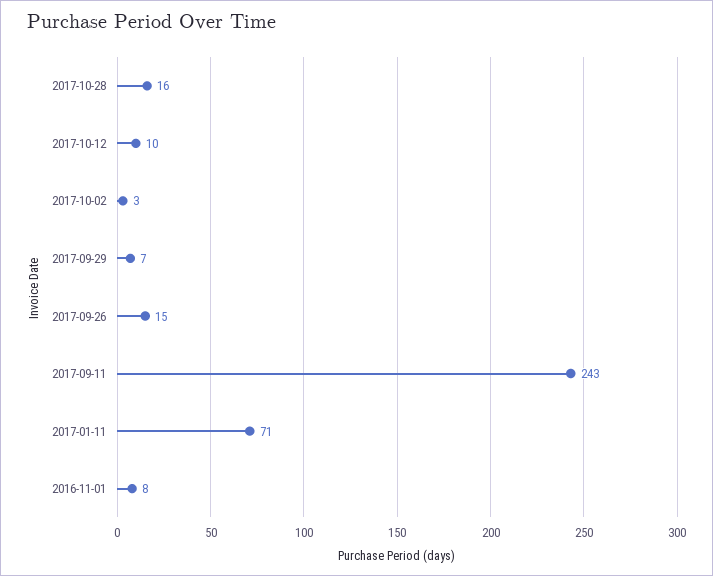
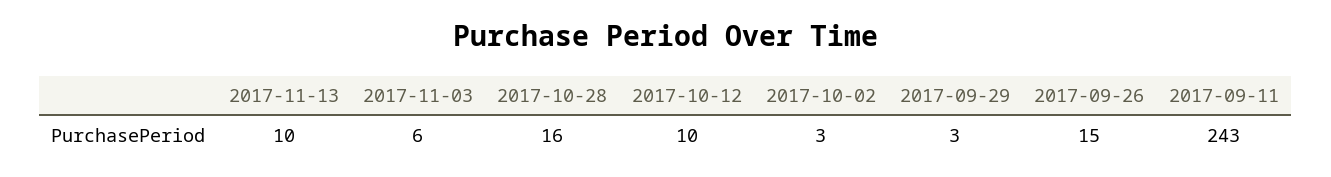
2017-09-29: 7 -> 3
2017-01-11: 71 -> none
2016-11-01: 8 -> none
2017-11-13: none -> 10
2017-11-03: none -> 6

